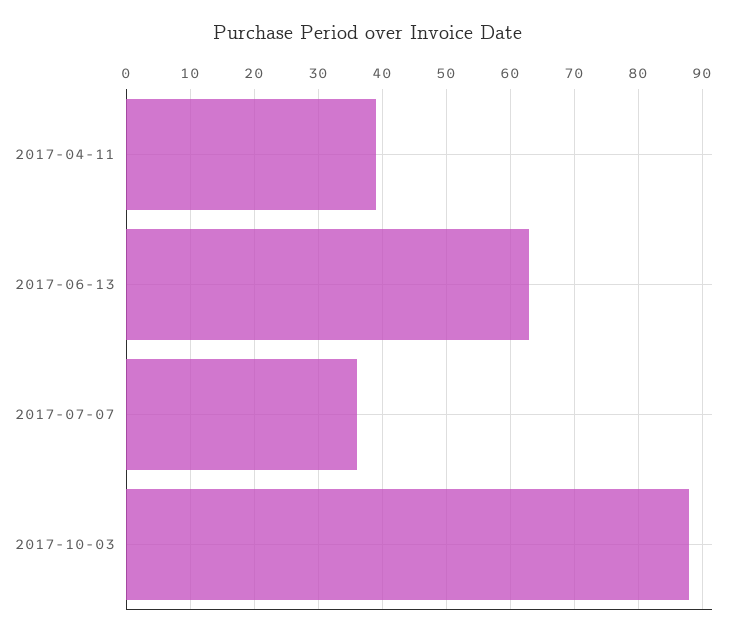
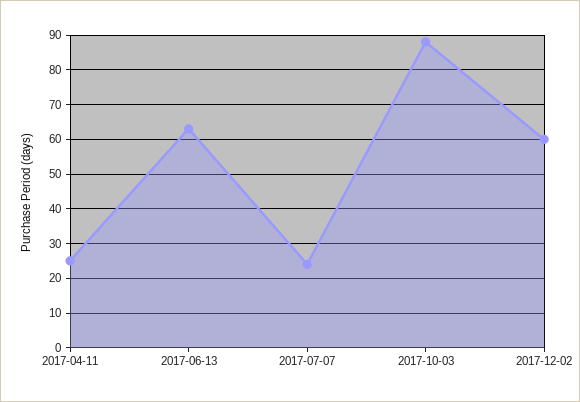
2017-04-11: 39 -> 25
2017-07-07: 36 -> 25
2017-12-02: none -> 60

